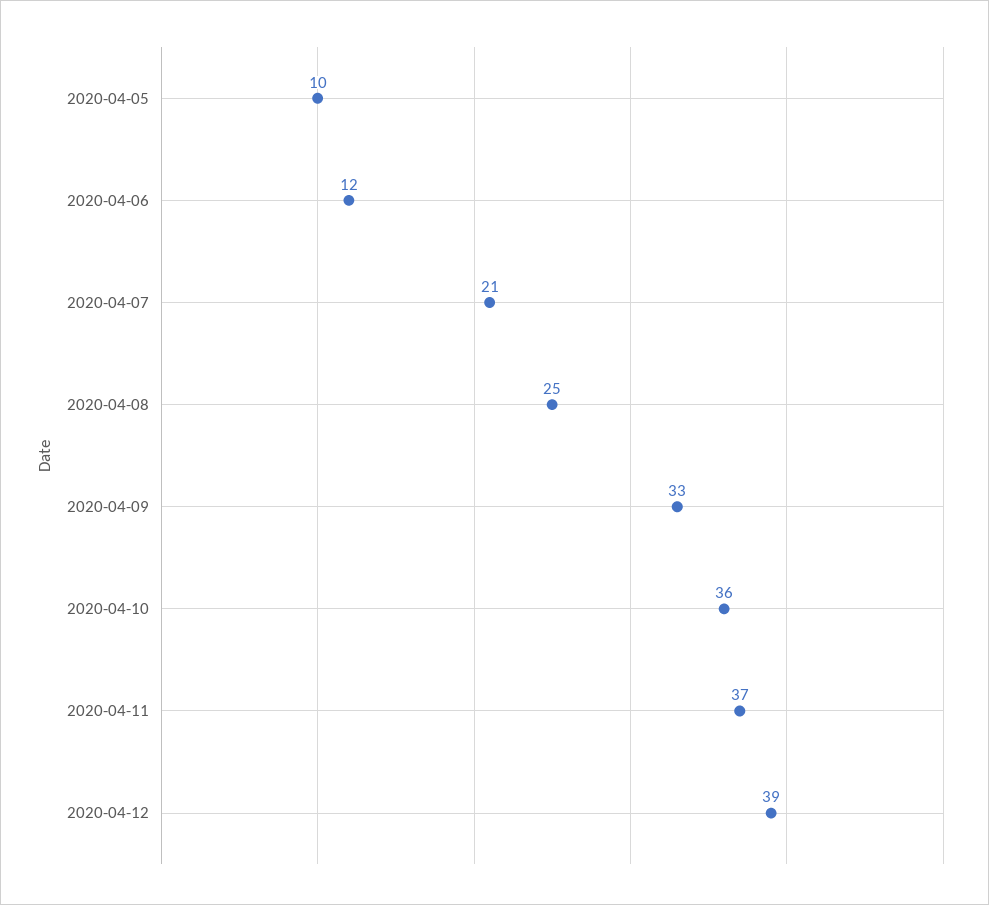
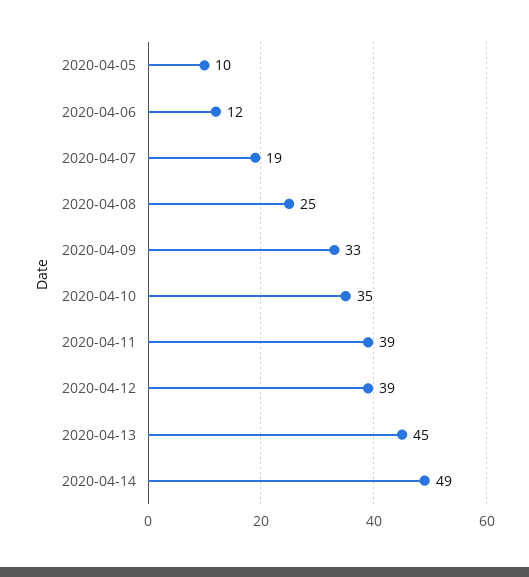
2020-04-07: 21 -> 19
2020-04-10: 36 -> 35
2020-04-11: 37 -> 39
2020-04-13: none -> 45
2020-04-14: none -> 49

